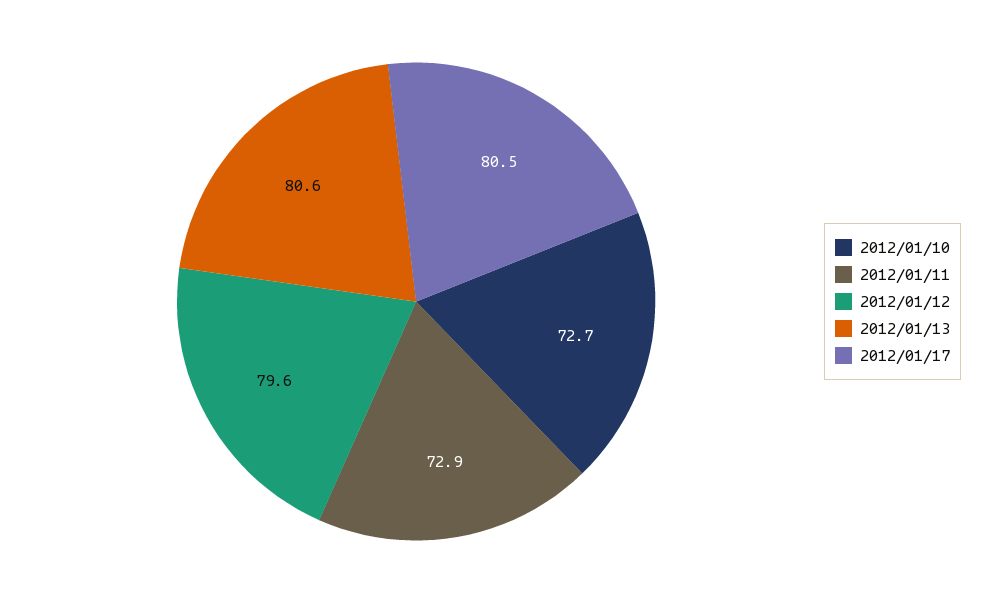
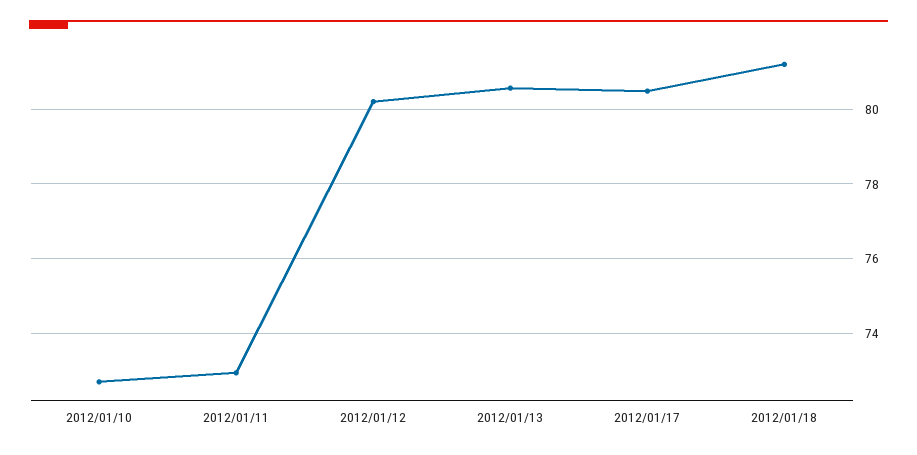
2012/01/12: 79.6 -> 80.2
2012/01/18: none -> 81.2

